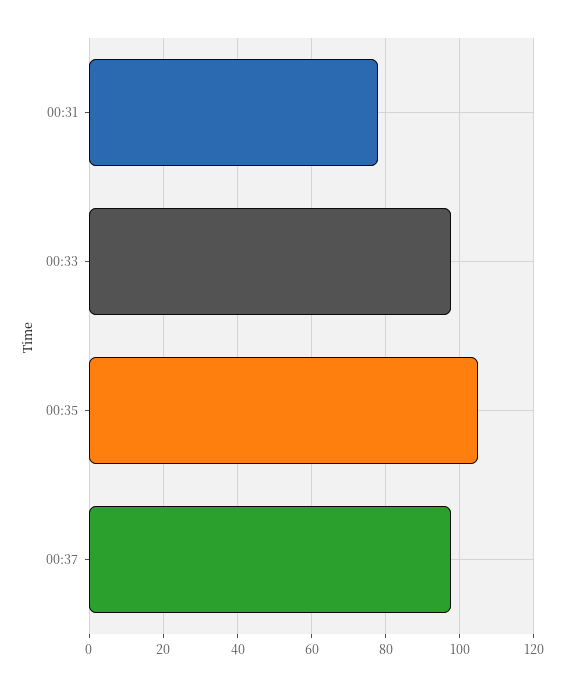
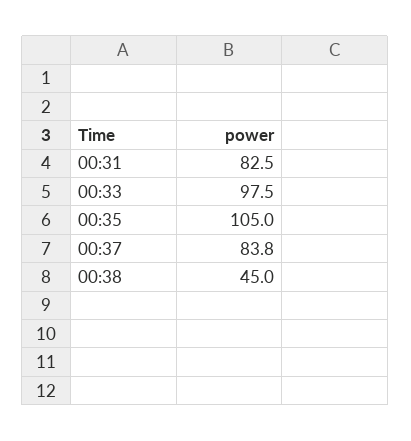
00:31: 78 -> 82.5
00:37: 98 -> 83.8
00:38: none -> 45

